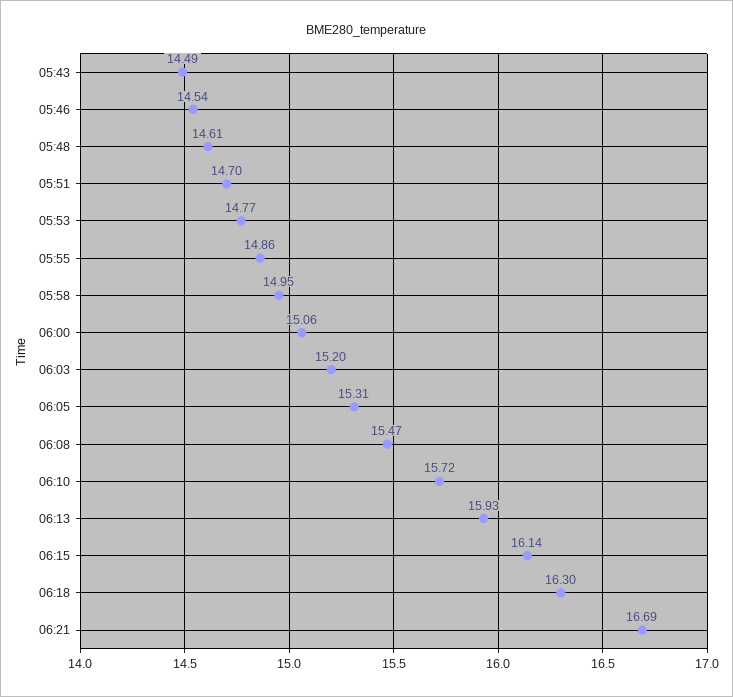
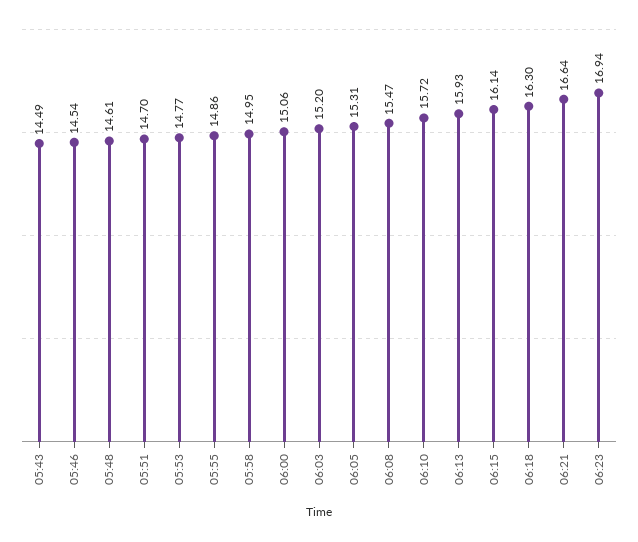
06:21: 16.69 -> 16.64
06:23: none -> 16.94

